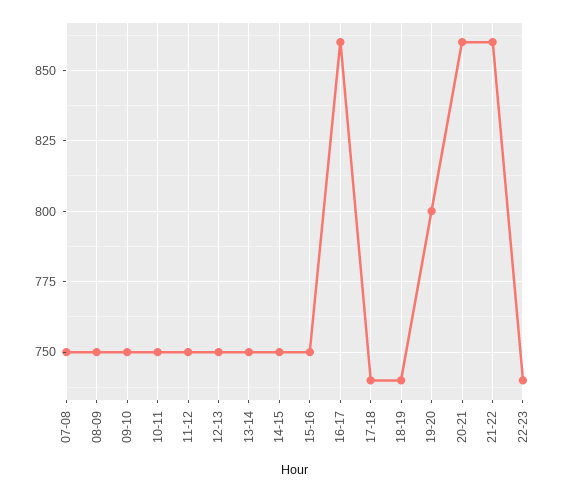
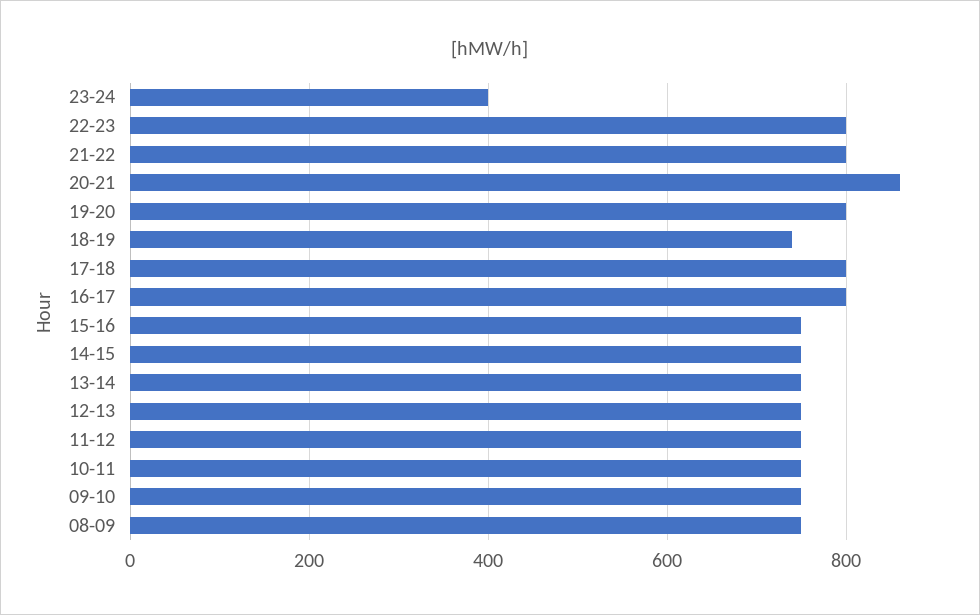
07-08: 750 -> none
16-17: 860 -> 800
17-18: 740 -> 800
21-22: 860 -> 800
22-23: 740 -> 800
23-24: none -> 400

